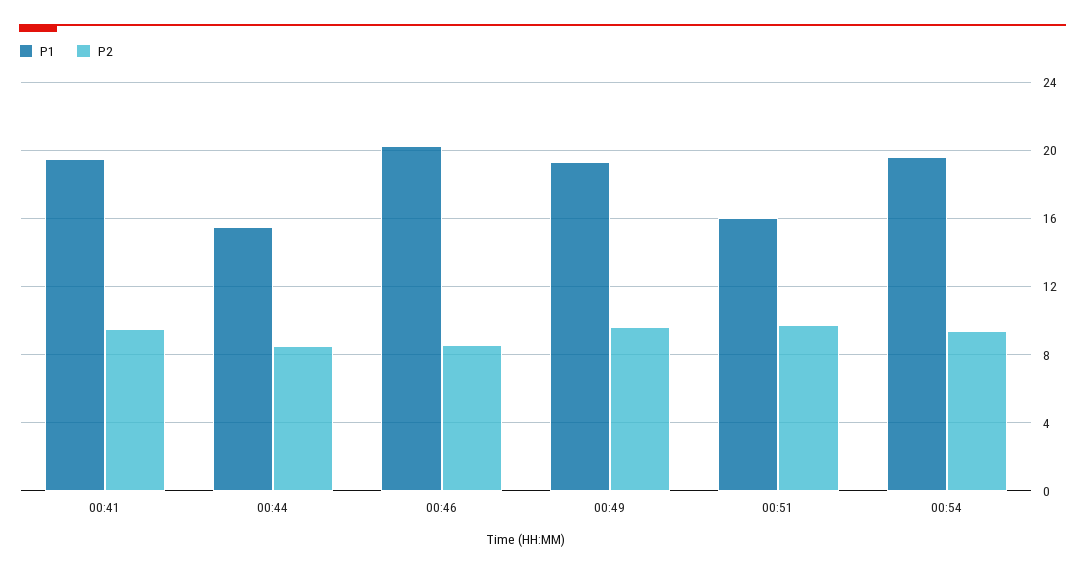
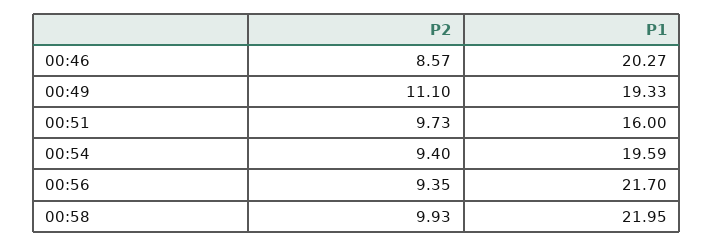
P1, 00:41: 19.5 -> none
P2, 00:41: 9.5 -> none
P1, 00:44: 15.5 -> none
P2, 00:44: 8.5 -> none
P2, 00:49: 9.5 -> 11.1
P2, 00:56: none -> 9.35
P1, 00:56: none -> 21.7
P2, 00:58: none -> 9.93
P1, 00:58: none -> 21.95

